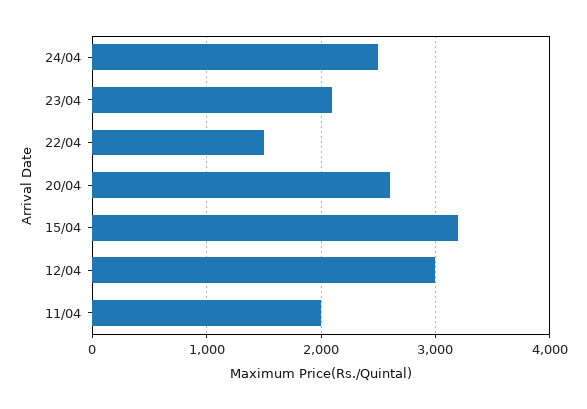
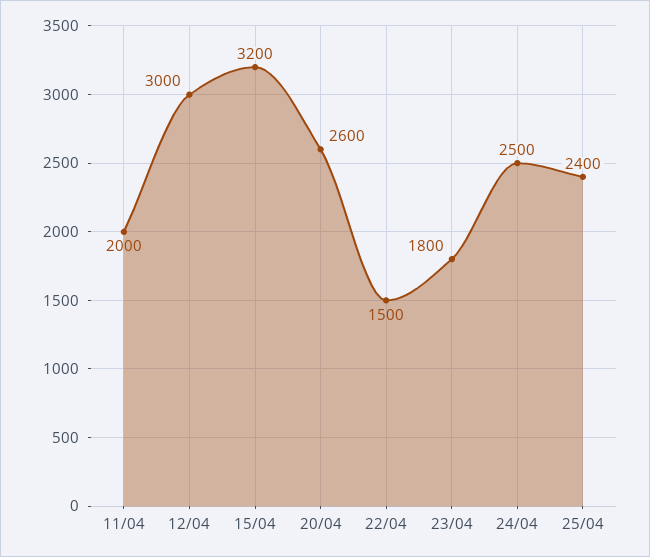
23/04: 2100 -> 1800
25/04: none -> 2400

